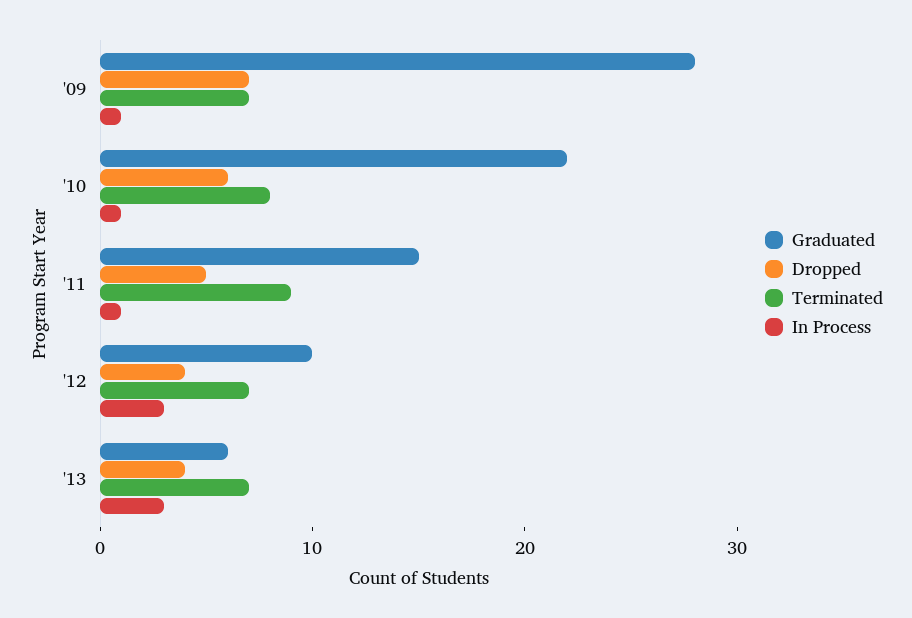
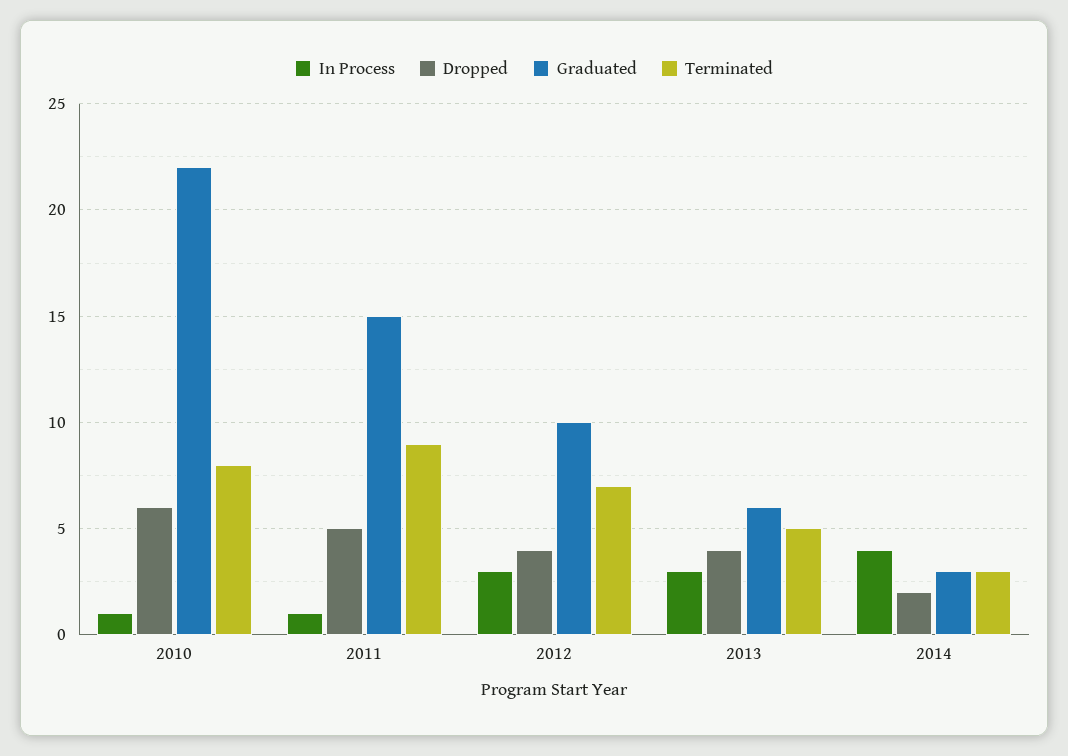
Graduated, '09: 28 -> none
Dropped, '09: 7 -> none
Terminated, '09: 7 -> none
In Process, '09: 1 -> none
Terminated, '13: 7 -> 5
In Process, 2014: none -> 4
Dropped, 2014: none -> 2
Graduated, 2014: none -> 3
Terminated, 2014: none -> 3

